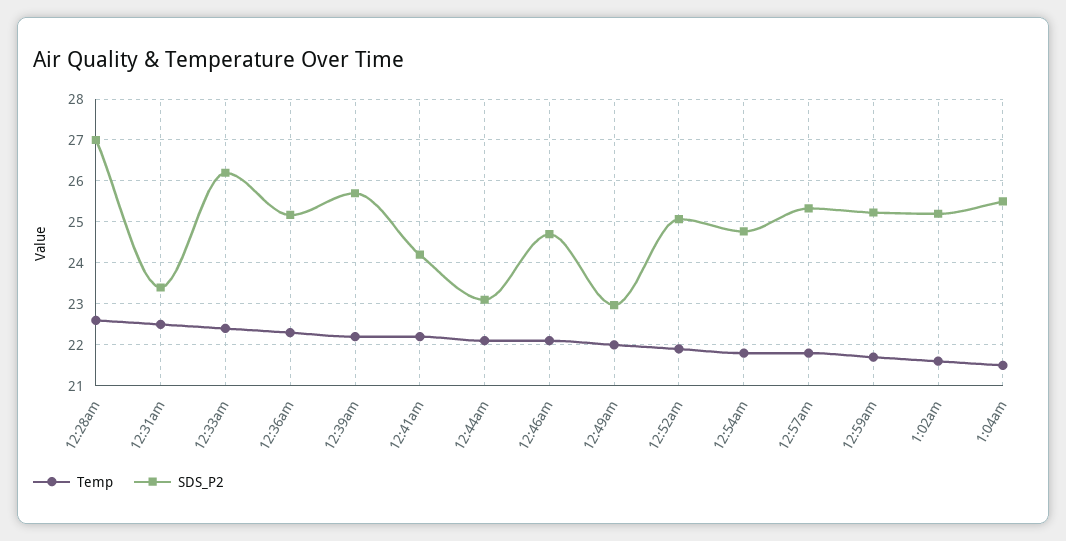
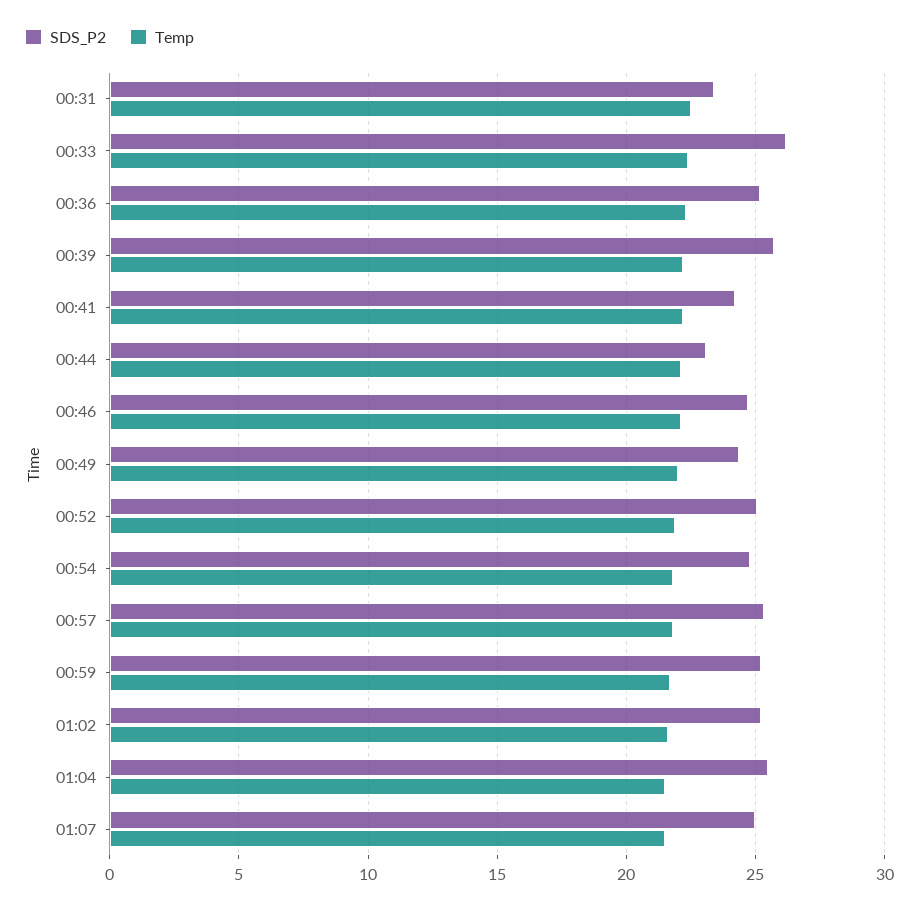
Temp, 12:28am: 22.6 -> none
SDS_P2, 12:28am: 27 -> none
SDS_P2, 12:49am: 23 -> 24.5
SDS_P2, 01:07: none -> 25
Temp, 01:07: none -> 21.5

